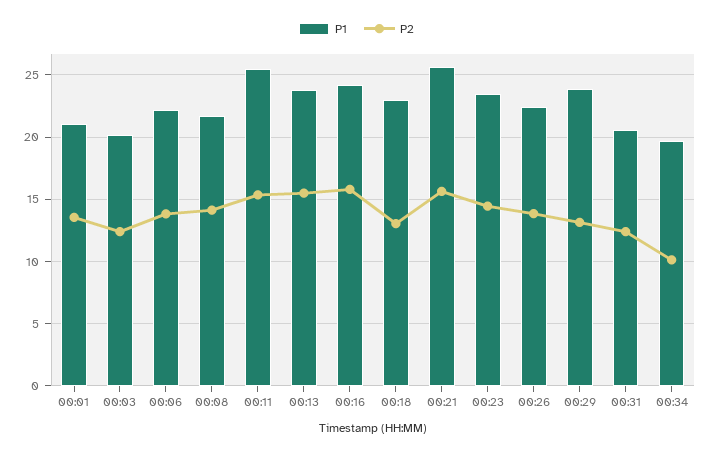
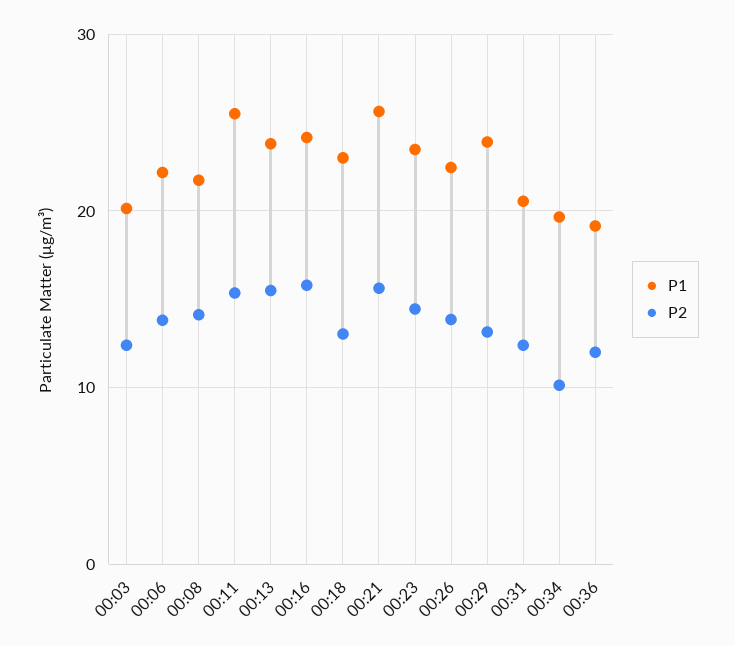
P1, 00:01: 21 -> none
P2, 00:01: 13.5 -> none
P1, 00:36: none -> 19
P2, 00:36: none -> 12

